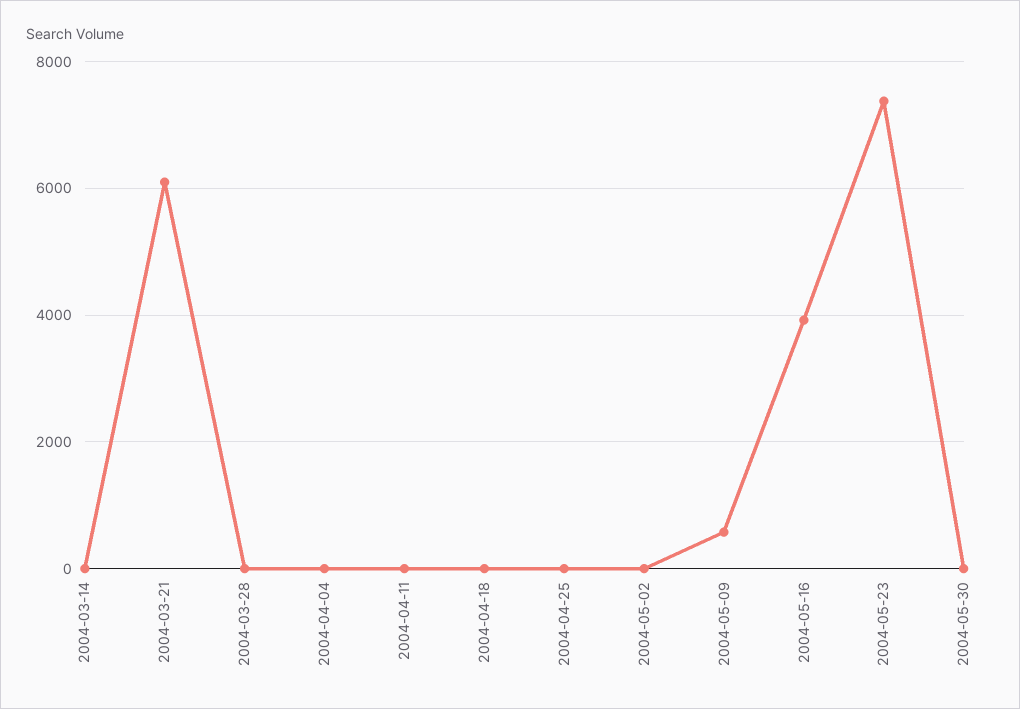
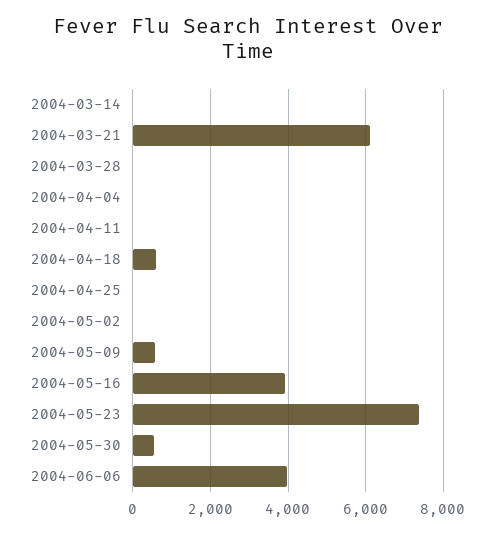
2004-04-18: 0 -> 600
2004-05-30: 0 -> 600
2004-06-06: none -> 4000

